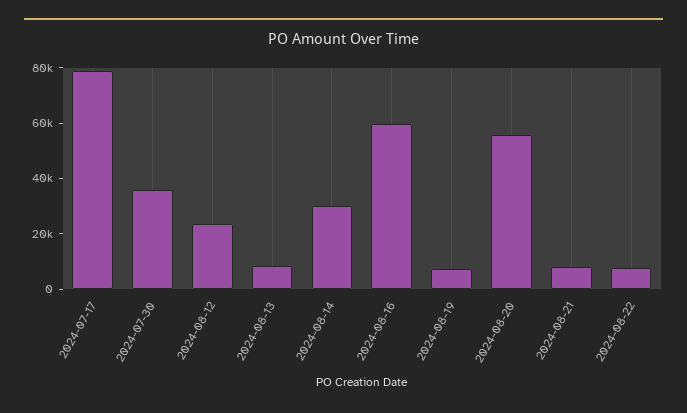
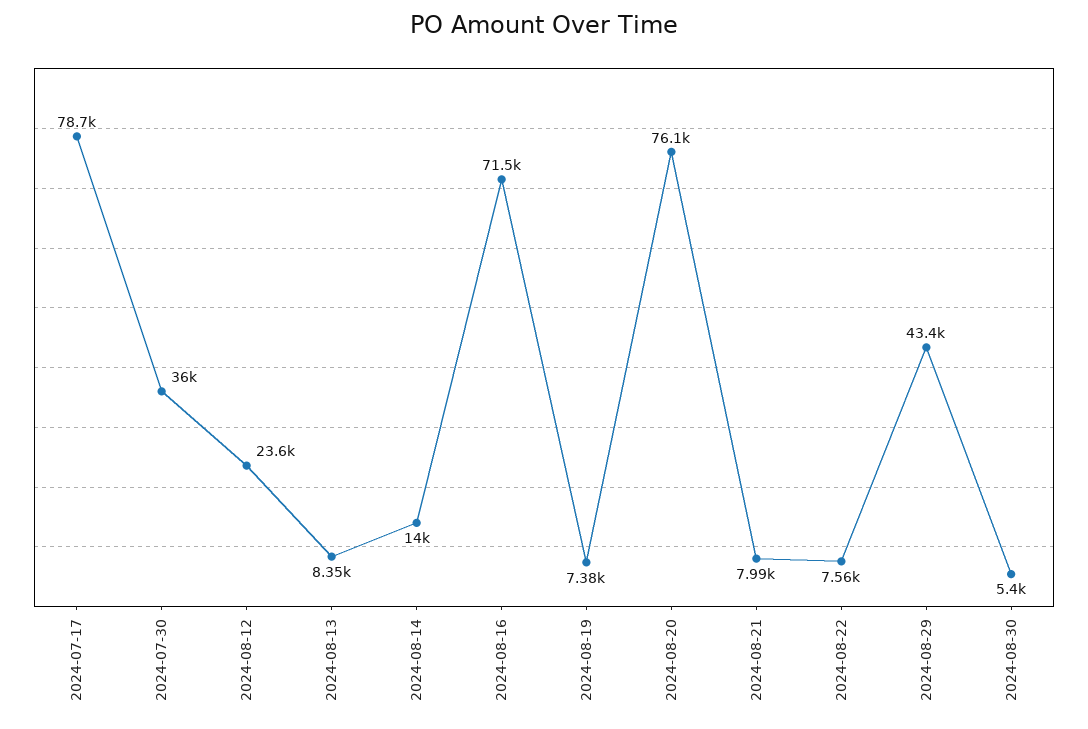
2024-08-14: 30000 -> 14000
2024-08-16: 60000 -> 71500
2024-08-20: 55000 -> 76100
2024-08-29: none -> 43400
2024-08-30: none -> 5400

